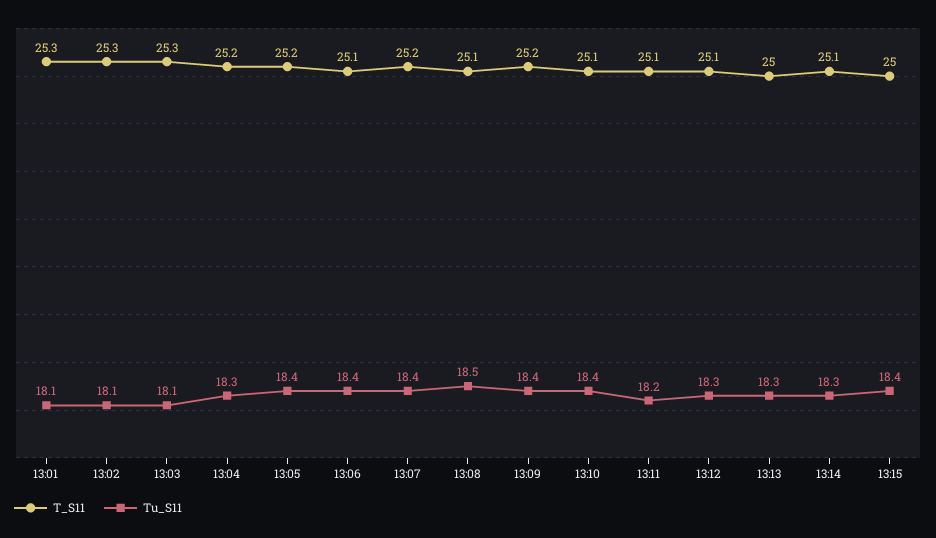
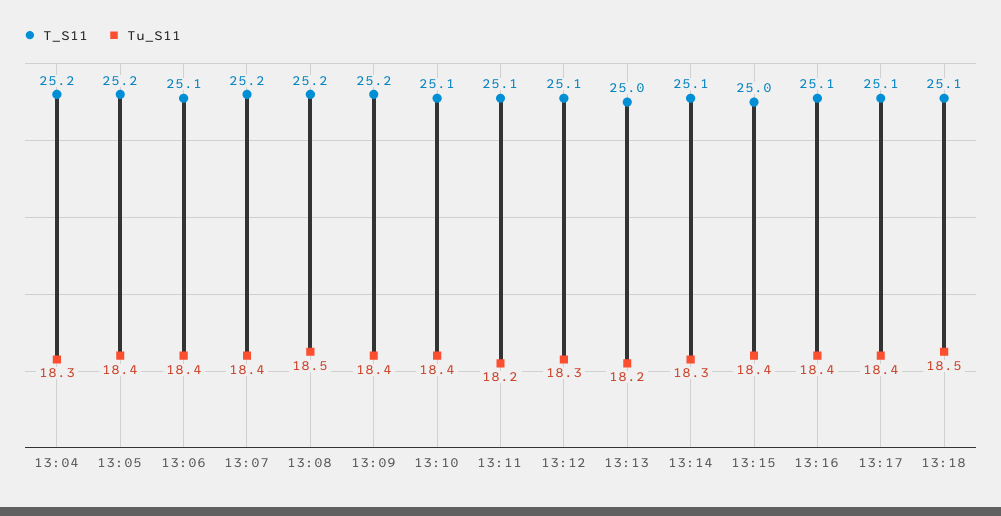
T_S11, 13:01: 25.3 -> none
Tu_S11, 13:01: 18.1 -> none
T_S11, 13:02: 25.3 -> none
Tu_S11, 13:02: 18.1 -> none
T_S11, 13:03: 25.3 -> none
Tu_S11, 13:03: 18.1 -> none
T_S11, 13:08: 25.1 -> 25.2
Tu_S11, 13:13: 18.3 -> 18.2
T_S11, 13:16: none -> 25.1
Tu_S11, 13:16: none -> 18.4
T_S11, 13:17: none -> 25.1
Tu_S11, 13:17: none -> 18.4
T_S11, 13:18: none -> 25.1
Tu_S11, 13:18: none -> 18.5

